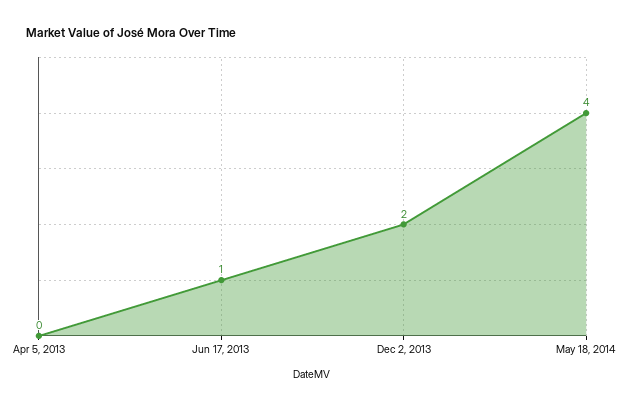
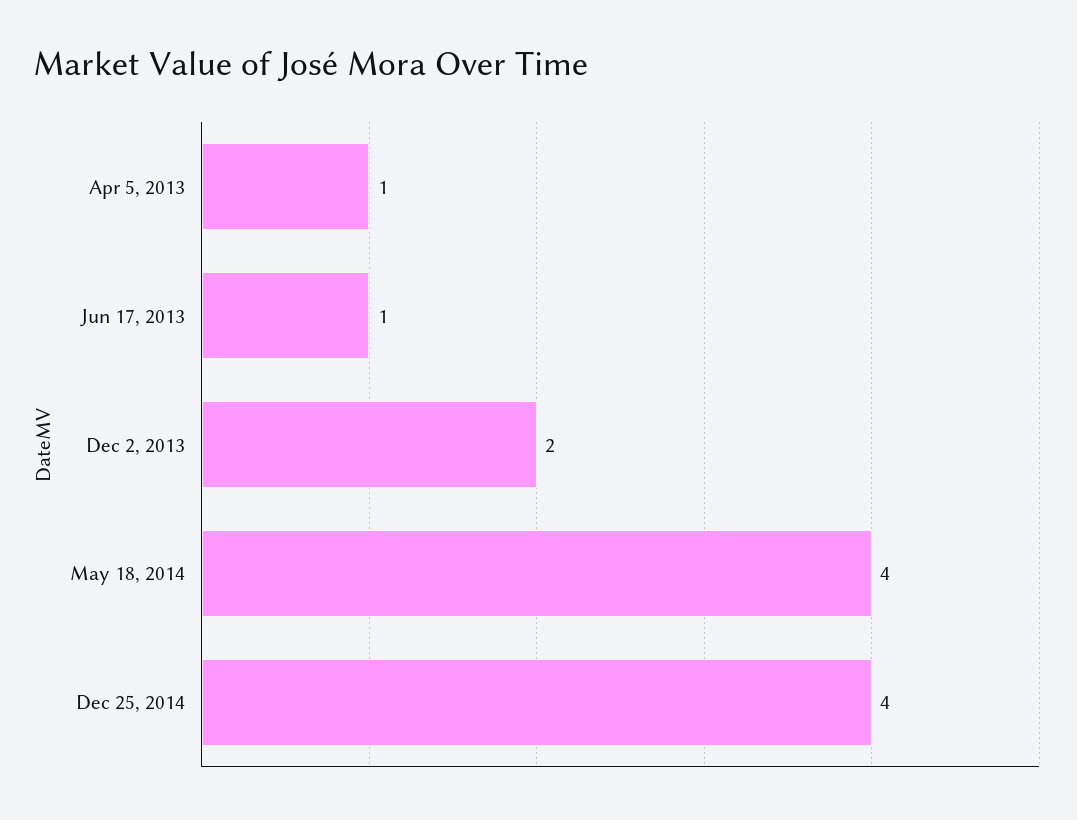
Apr 5, 2013: 0 -> 1
Dec 25, 2014: none -> 4

